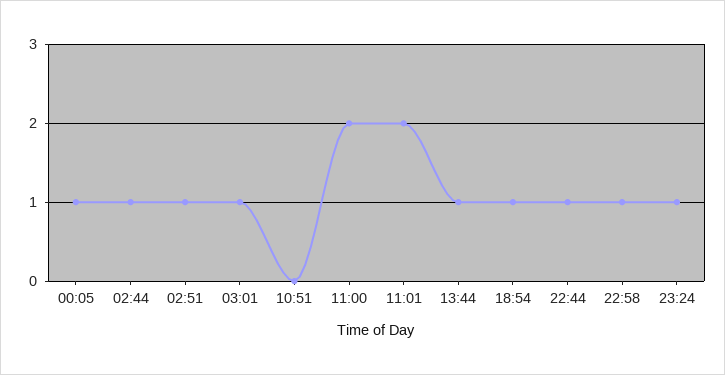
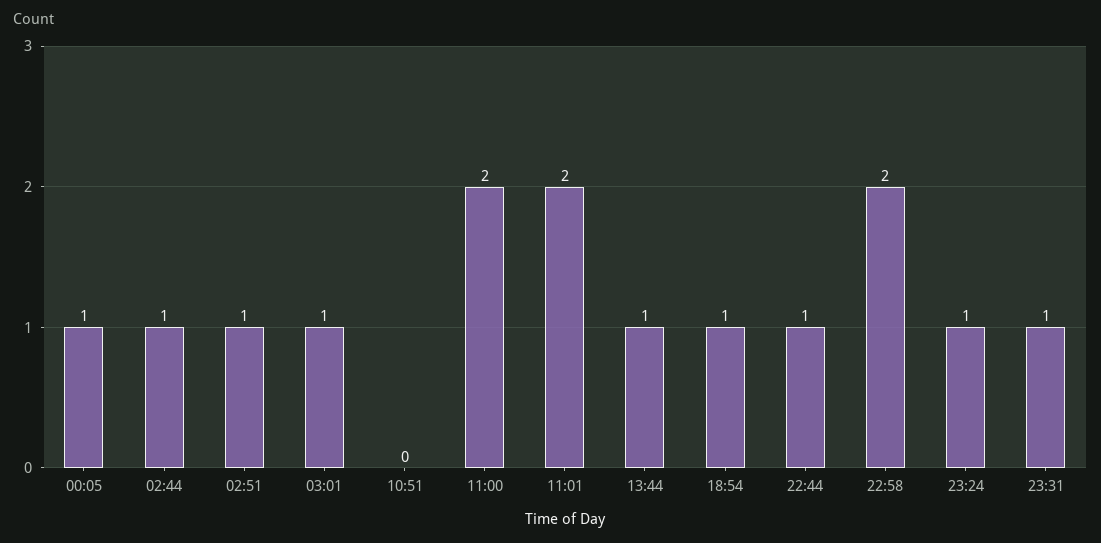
22:58: 1 -> 2
23:31: none -> 1

